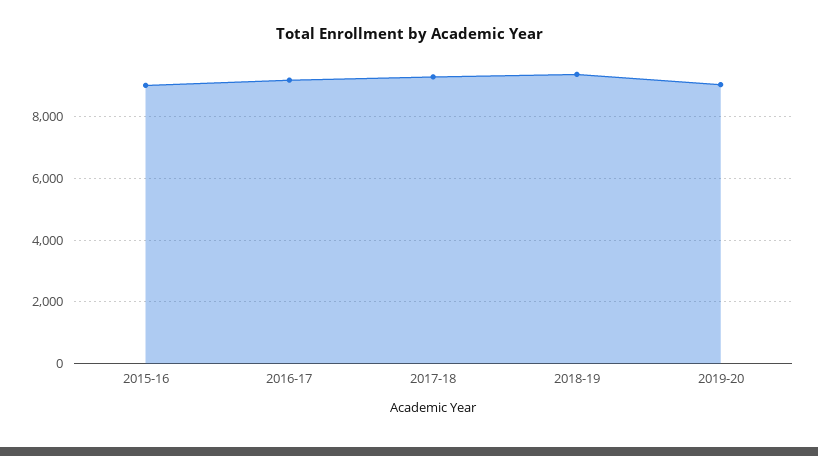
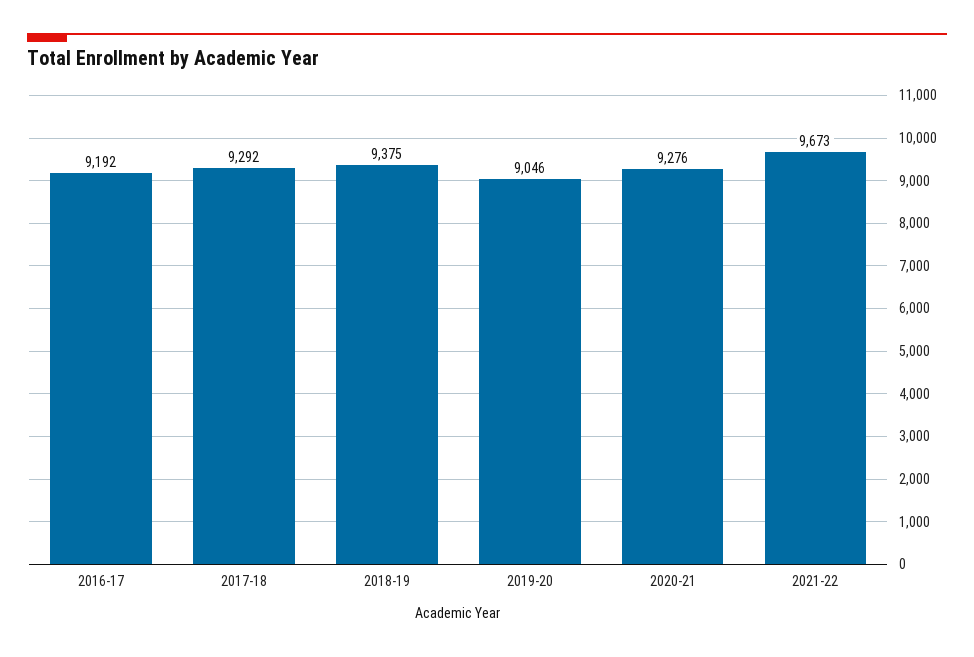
2015-16: 9000 -> none
2020-21: none -> 9276
2021-22: none -> 9673

